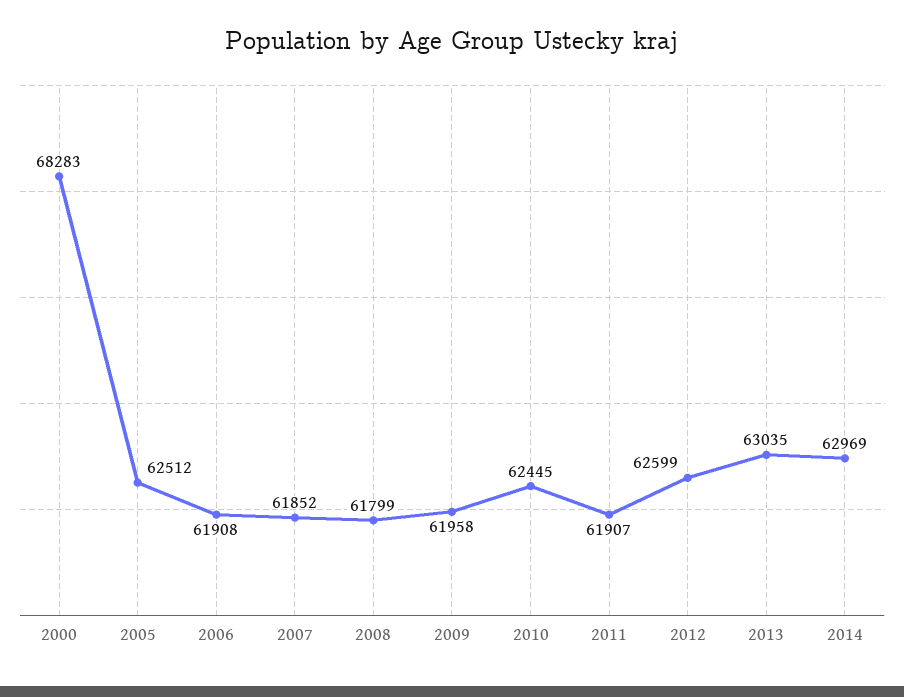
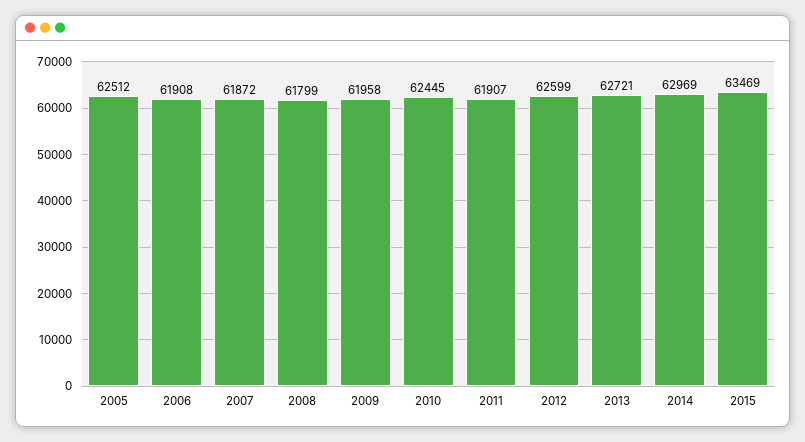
2000: 68283 -> none
2007: 61852 -> 61872
2013: 63035 -> 62721
2015: none -> 63469

